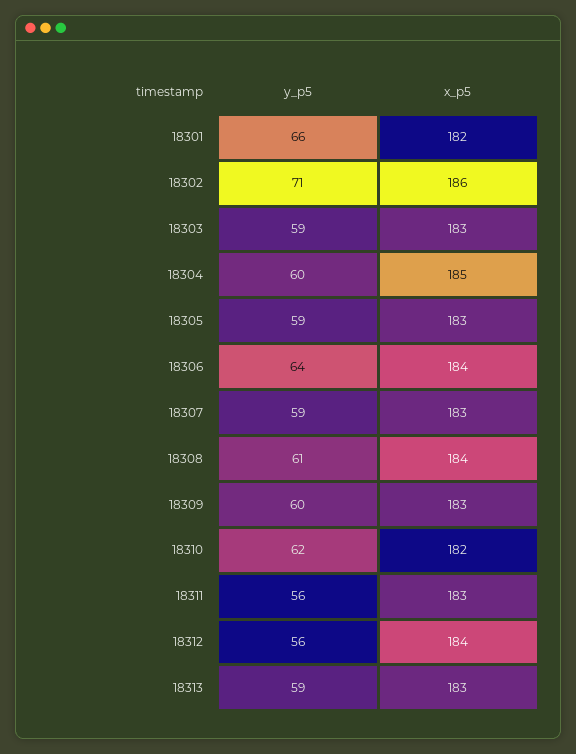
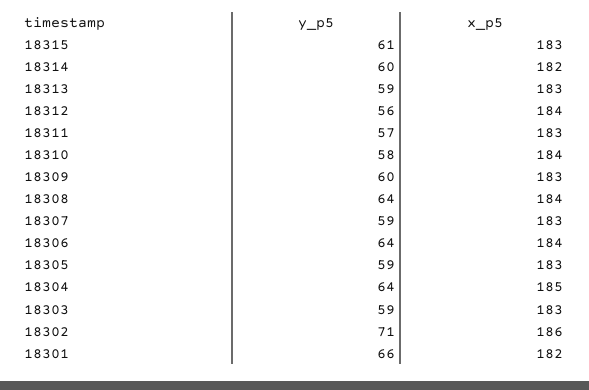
y_p5, 18304: 60 -> 64
y_p5, 18308: 61 -> 64
y_p5, 18310: 62 -> 58
x_p5, 18310: 182 -> 184
y_p5, 18311: 56 -> 57
y_p5, 18315: none -> 61
x_p5, 18315: none -> 183
y_p5, 18314: none -> 60
x_p5, 18314: none -> 182

